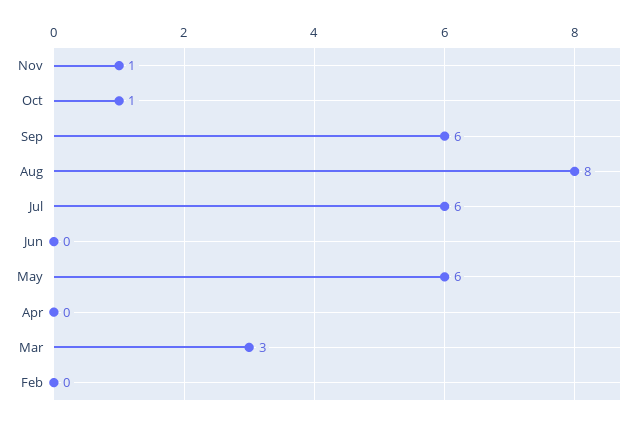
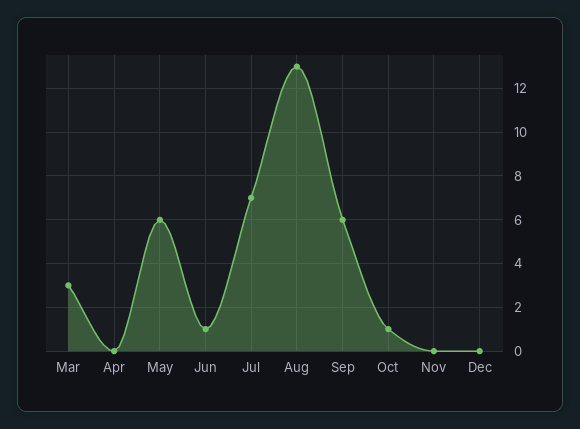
Nov: 1 -> 0
Aug: 8 -> 13
Jul: 6 -> 7
Jun: 0 -> 1
Feb: 0 -> none
Dec: none -> 0

